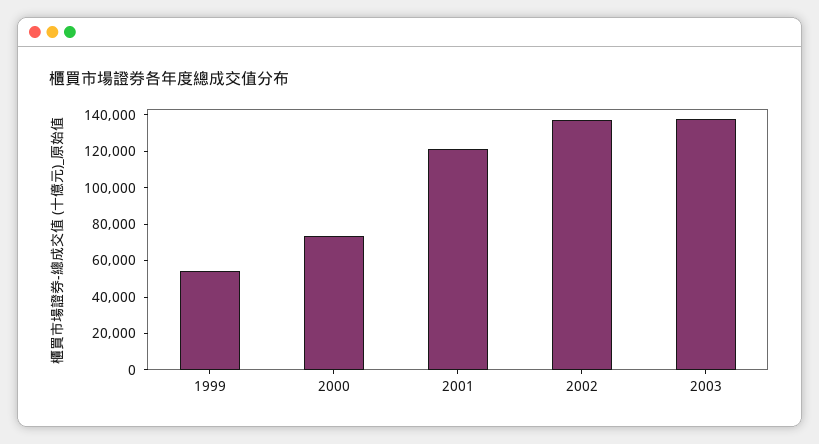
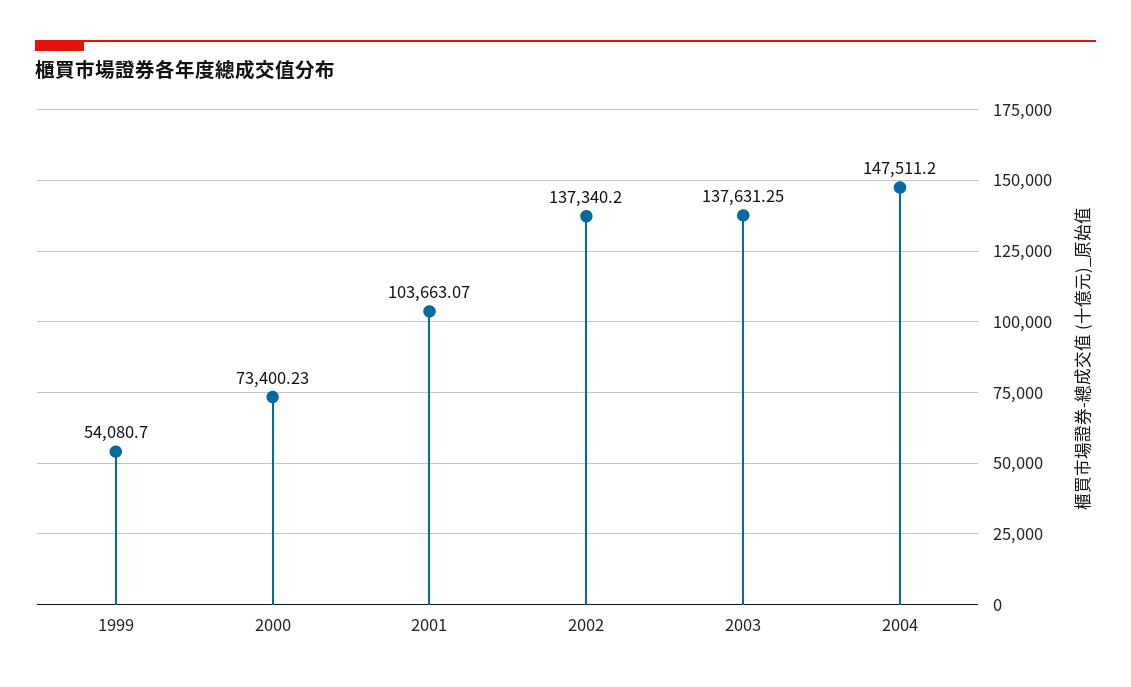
2001: 120000 -> 103663.07
2004: none -> 147511.2

